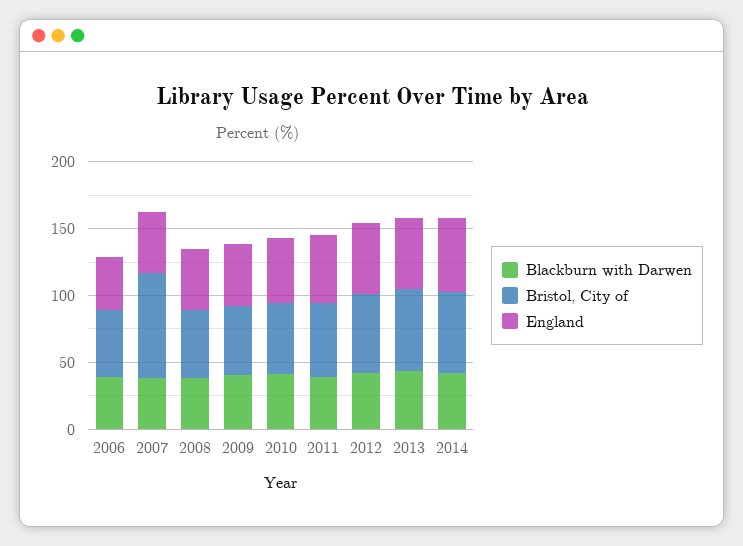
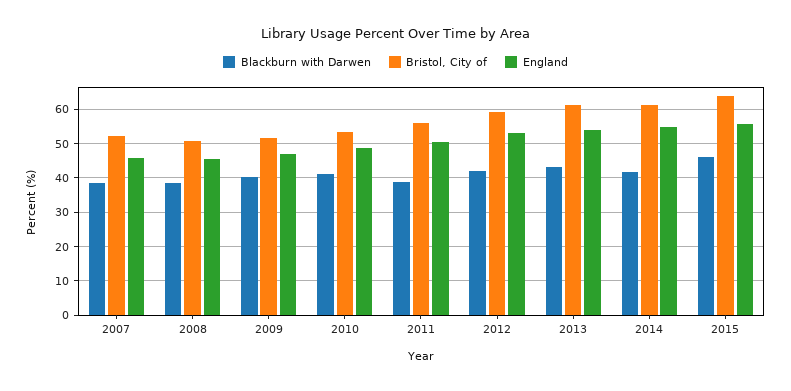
Blackburn with Darwen, 2006: 40 -> none
Bristol, City of, 2006: 50 -> none
England, 2006: 40 -> none
Bristol, City of, 2007: 80 -> 52
Blackburn with Darwen, 2015: none -> 46
Bristol, City of, 2015: none -> 64
England, 2015: none -> 56

